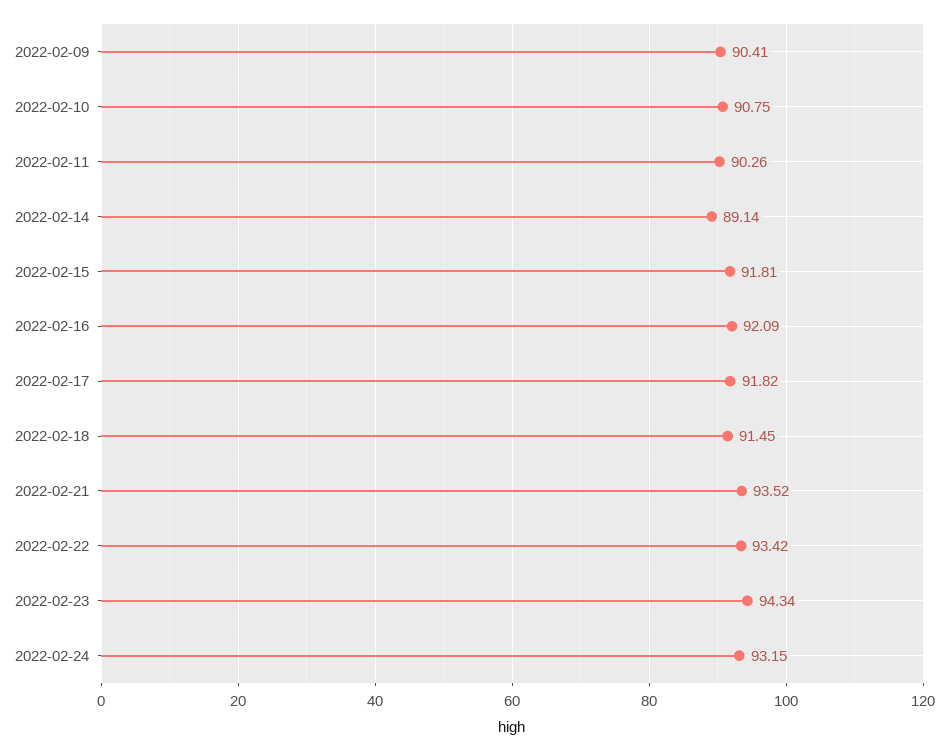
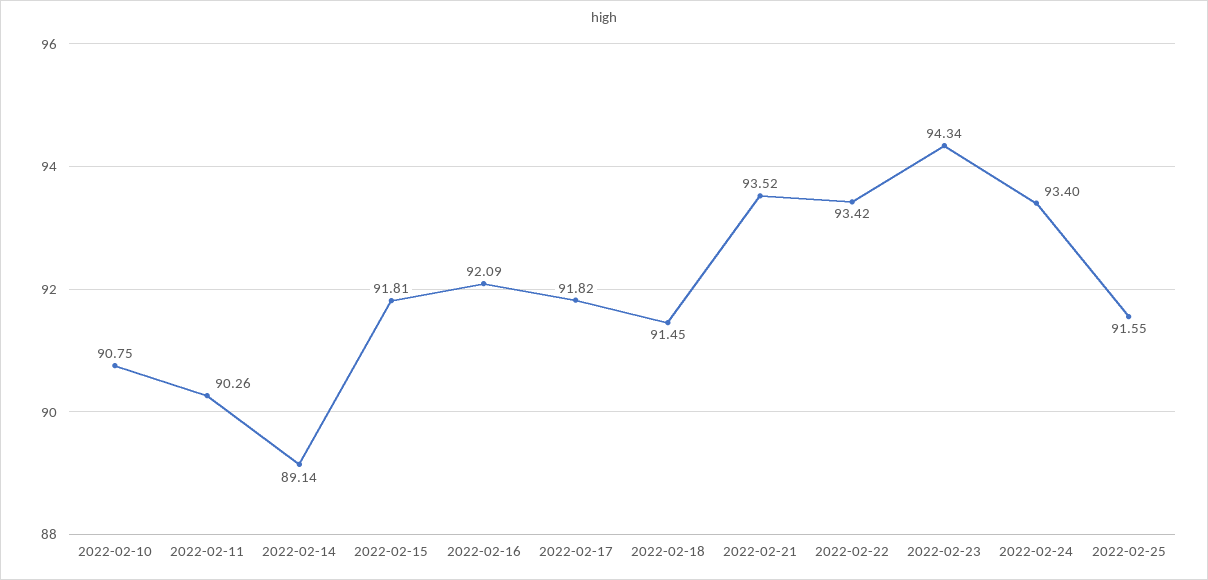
2022-02-09: 90.41 -> none
2022-02-24: 93.15 -> 93.4
2022-02-25: none -> 91.55

